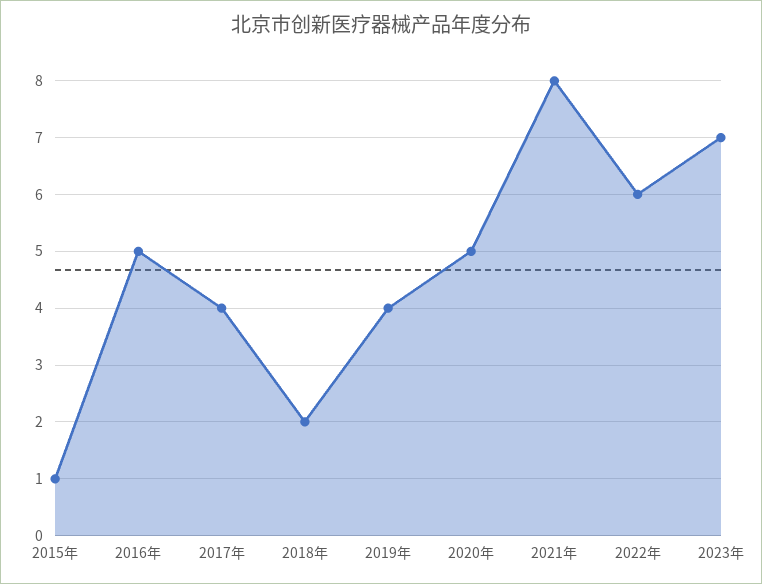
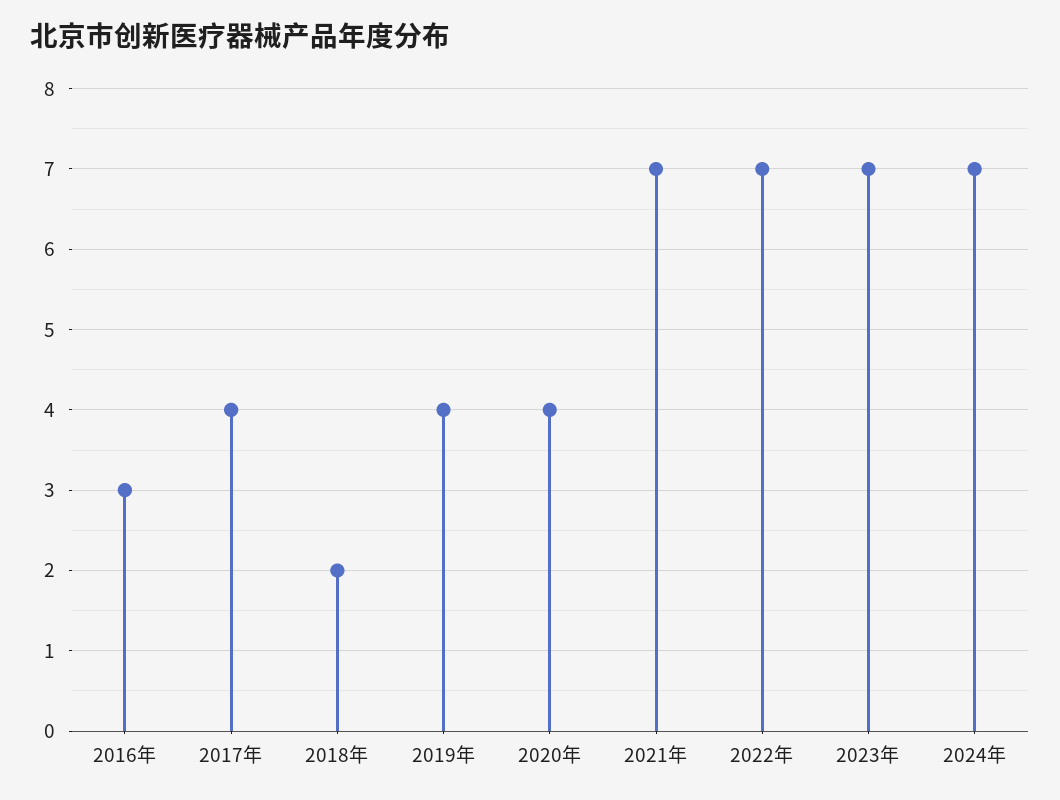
2015年: 1 -> none
2016年: 5 -> 3
2020年: 5 -> 4
2021年: 8 -> 7
2022年: 6 -> 7
2024年: none -> 7

